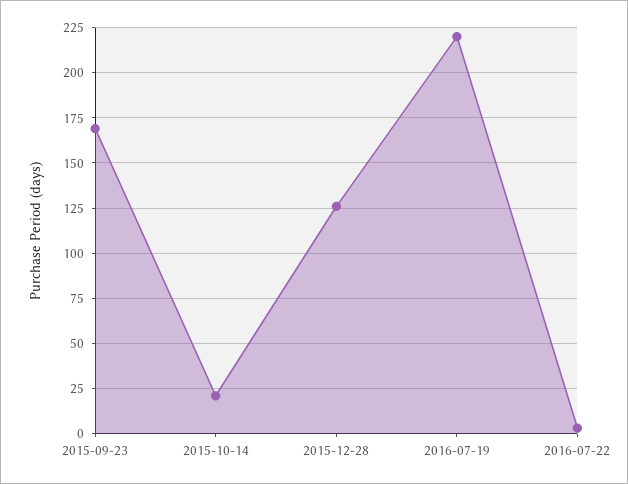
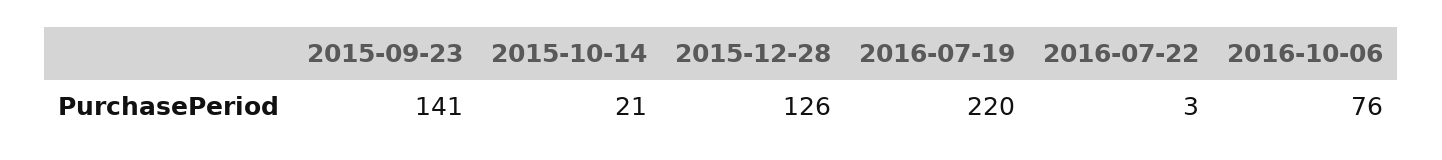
2015-09-23: 170 -> 141
2016-10-06: none -> 76

